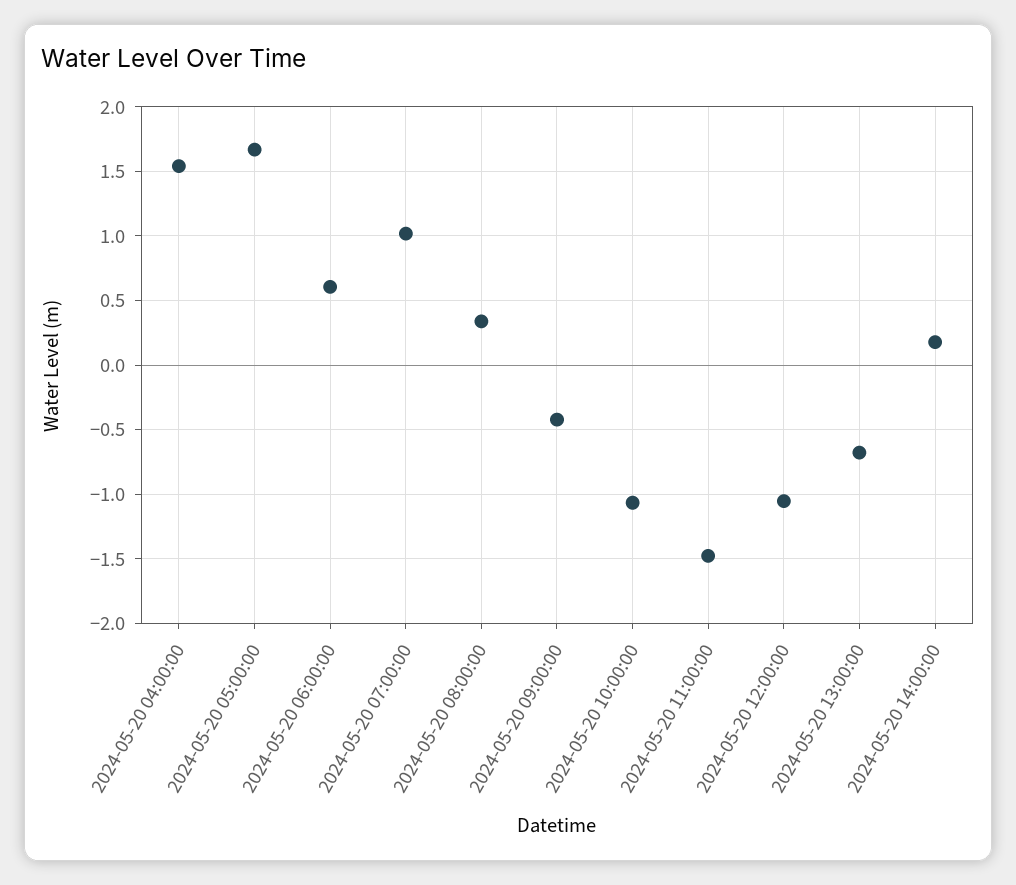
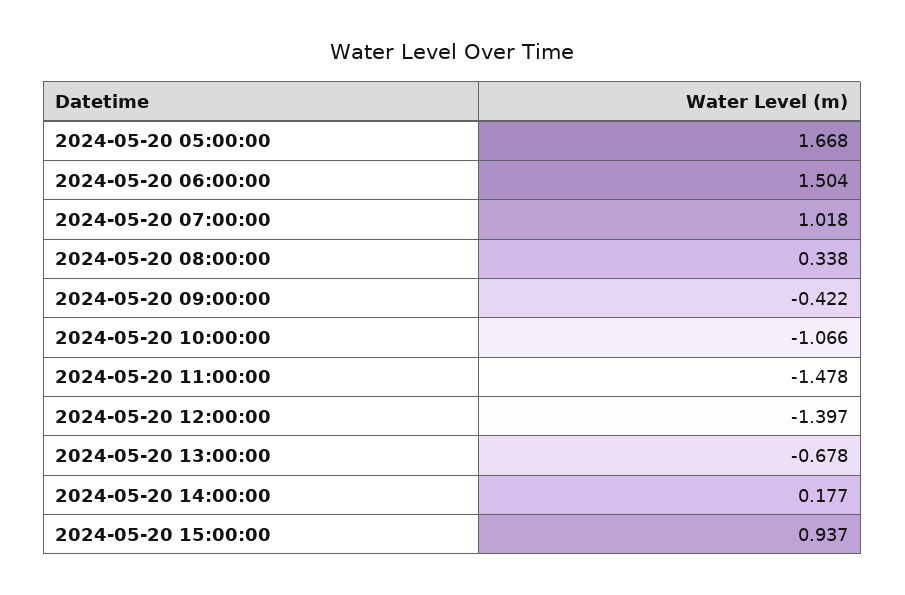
2024-05-20 04:00:00: 1.55 -> none
2024-05-20 06:00:00: 0.6 -> 1.504
2024-05-20 12:00:00: -1.05 -> -1.397
2024-05-20 15:00:00: none -> 0.937

